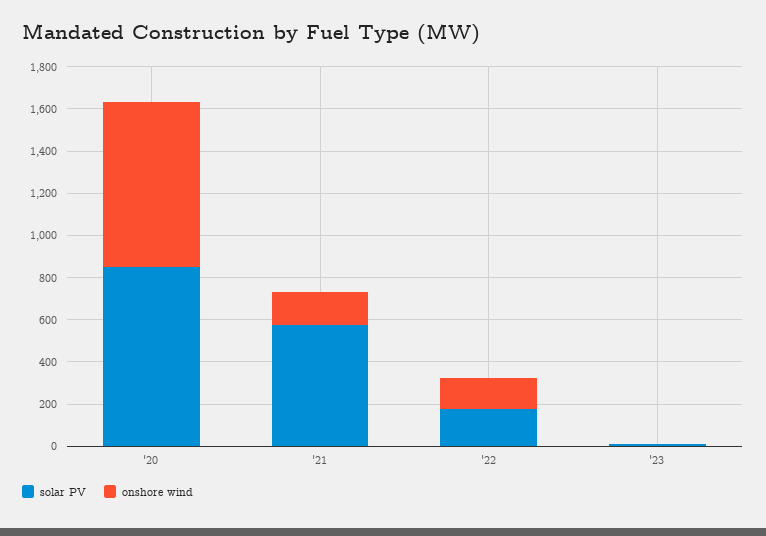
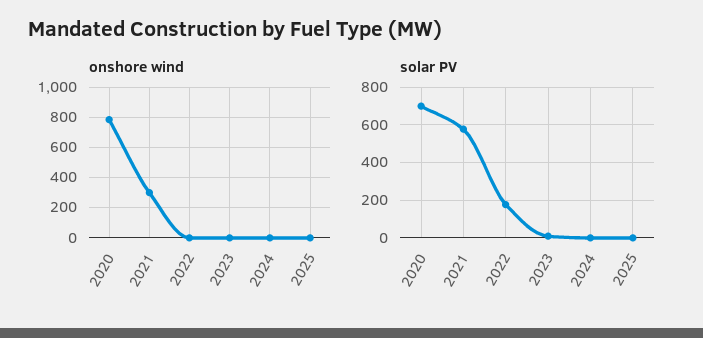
solar PV, '20: 850 -> 700
onshore wind, '21: 150 -> 300
onshore wind, '22: 150 -> 0
onshore wind, 2024: none -> 0
onshore wind, 2025: none -> 0
solar PV, 2024: none -> 0
solar PV, 2025: none -> 0

